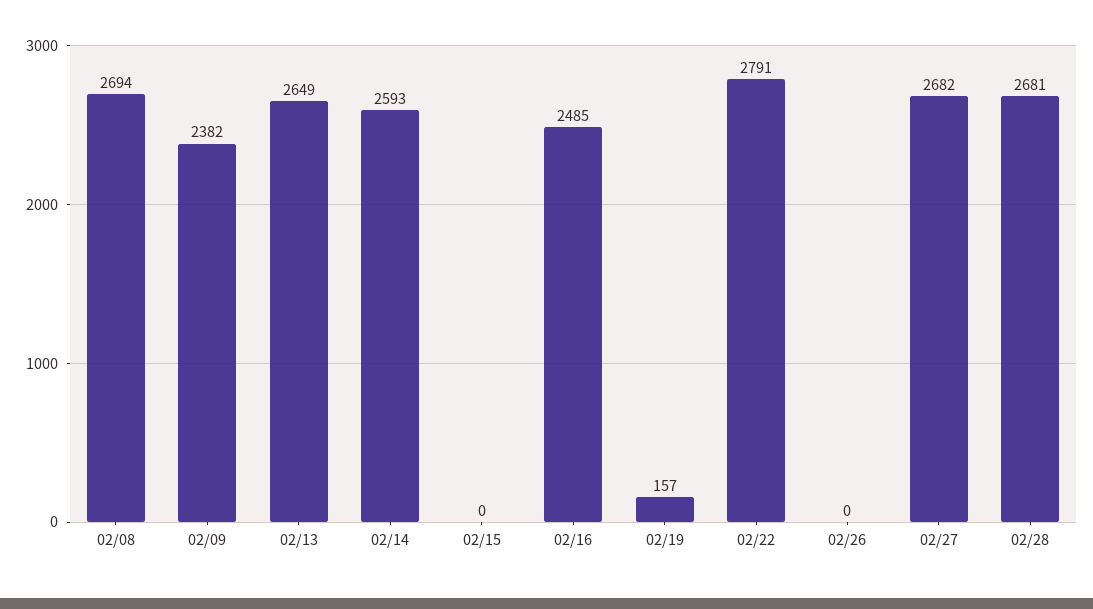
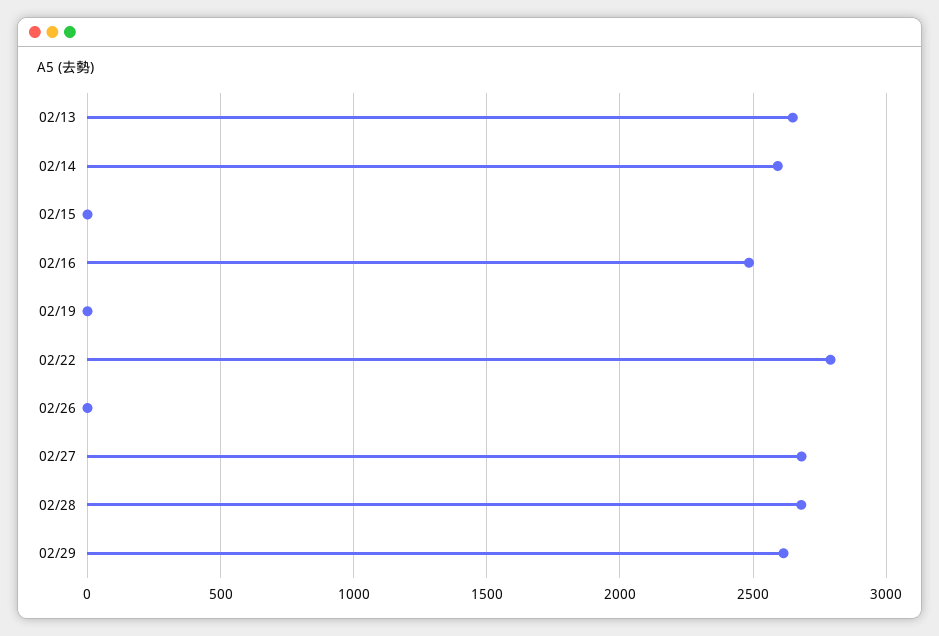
02/08: 2694 -> none
02/09: 2382 -> none
02/19: 157 -> 0
02/29: none -> 2600

